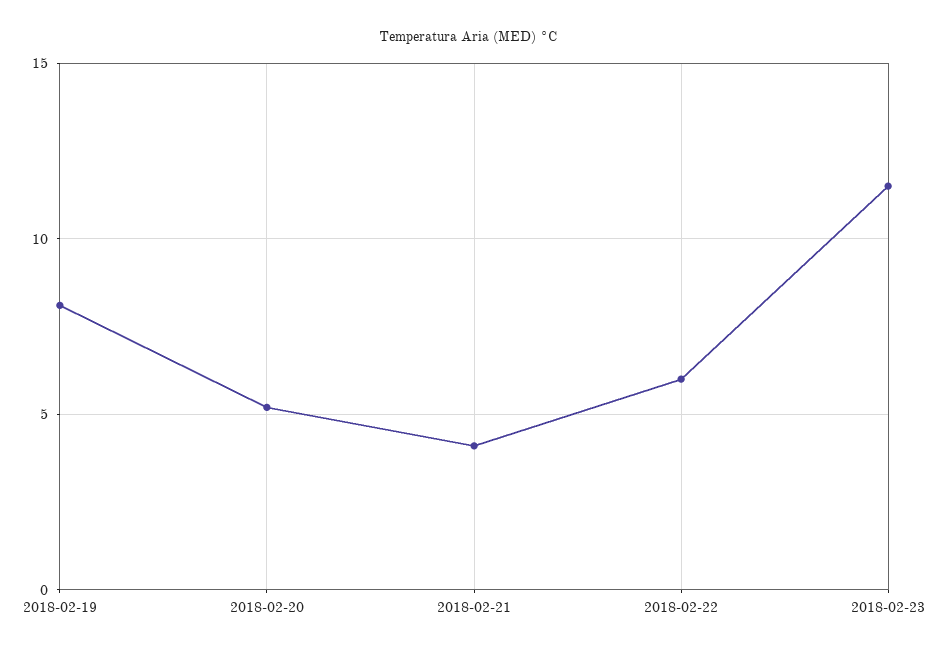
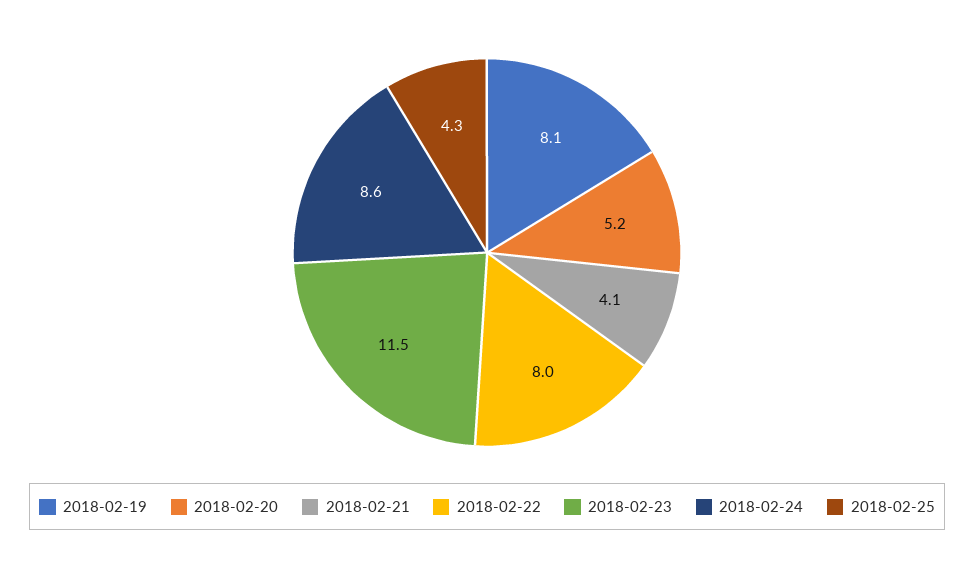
2018-02-22: 6 -> 8
2018-02-24: none -> 8.6
2018-02-25: none -> 4.3

